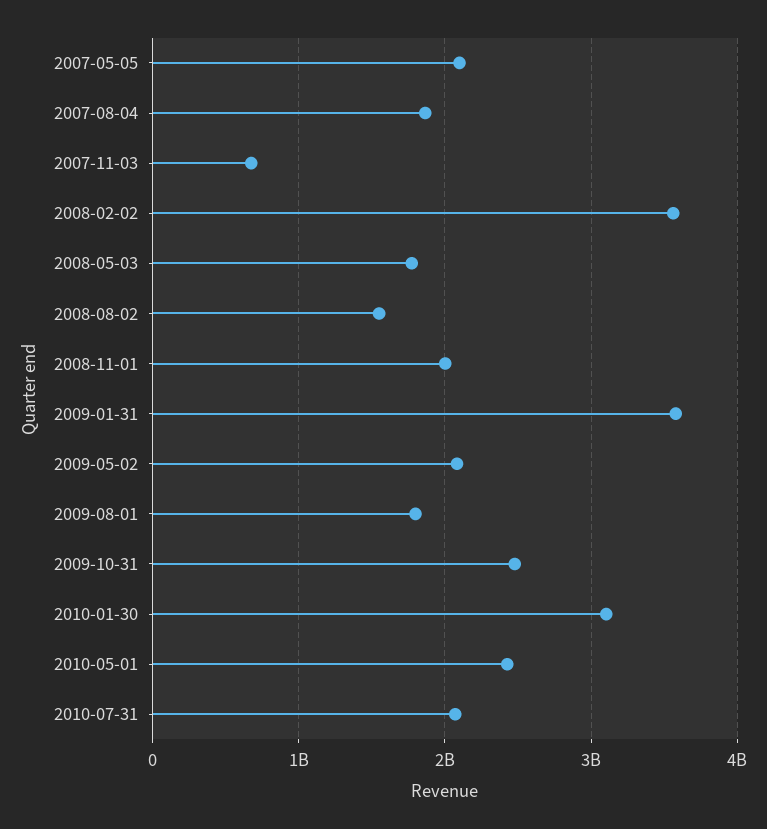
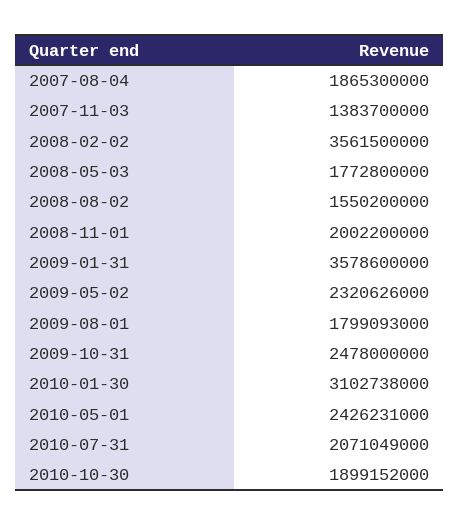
2007-05-05: 2100000000 -> none
2007-11-03: 700000000 -> 1383700000
2009-05-02: 2100000000 -> 2320626000
2010-10-30: none -> 1899152000

